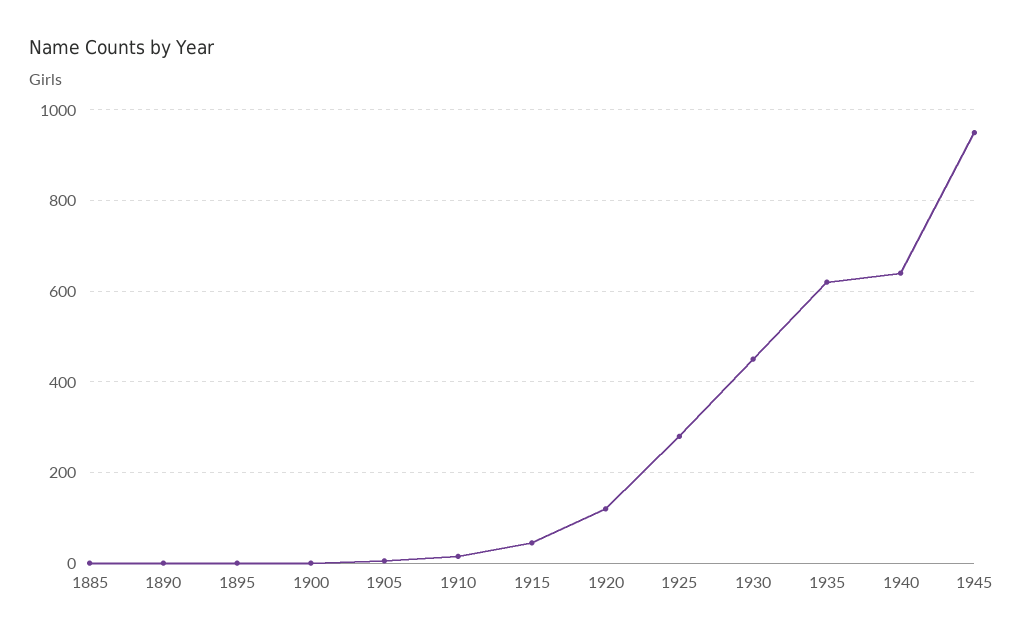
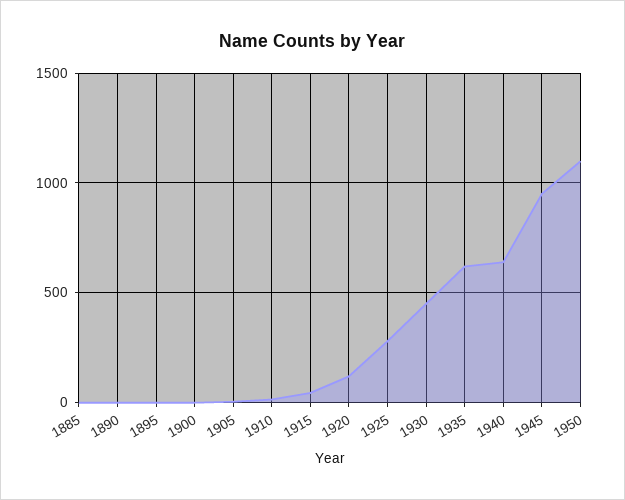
1950: none -> 1100

